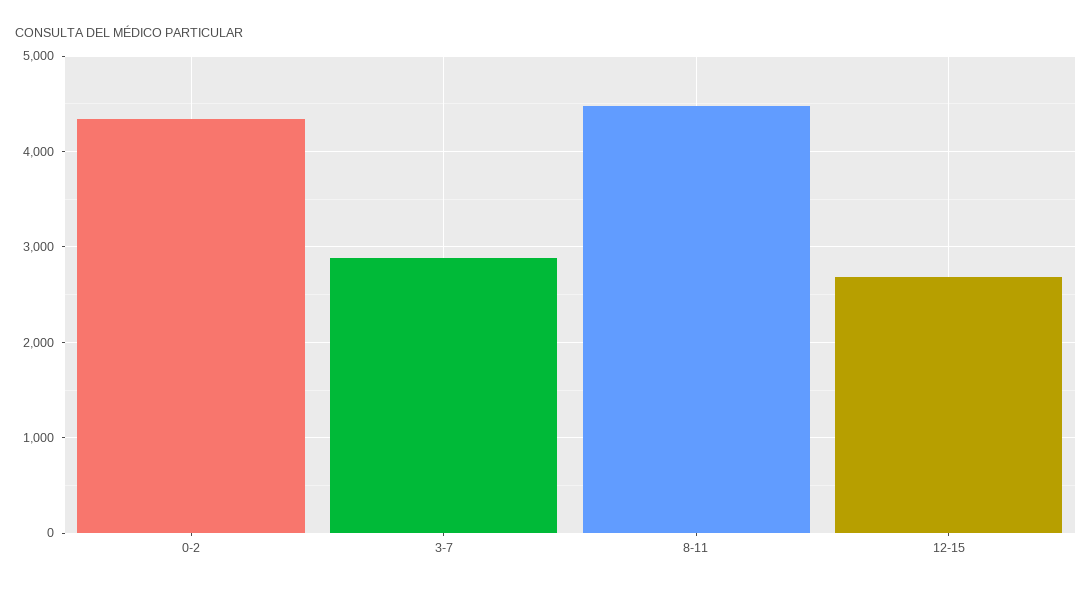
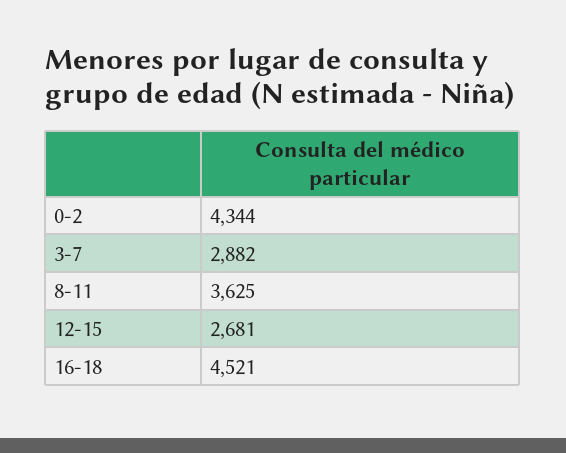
8-11: 4500 -> 3625
16-18: none -> 4521

